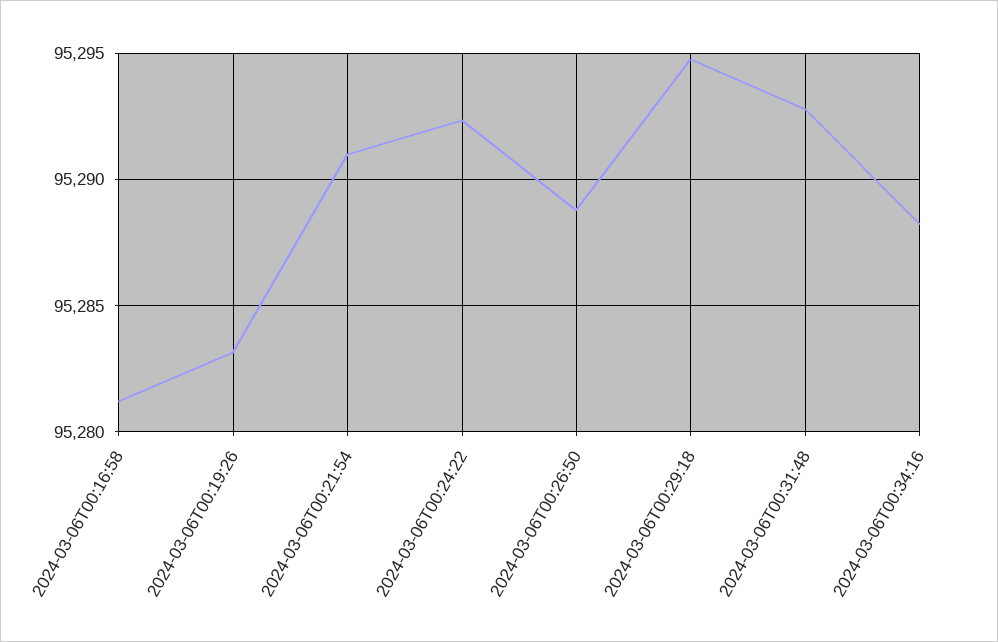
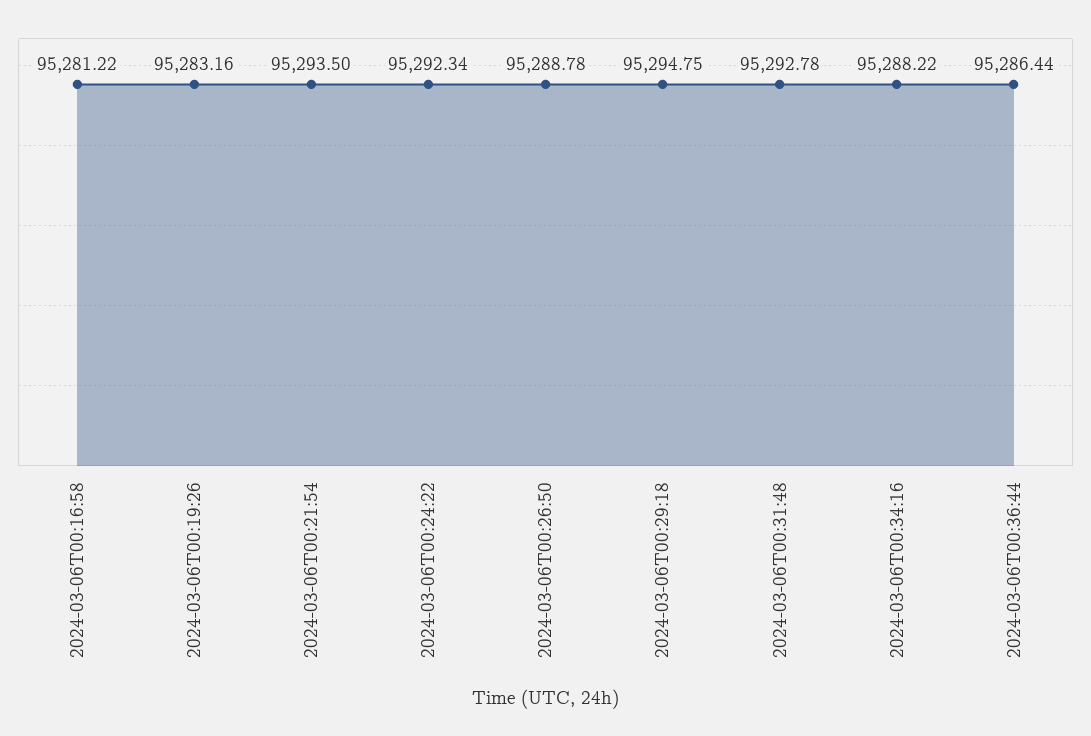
2024-03-06T00:21:54: 95291 -> 95293.5
2024-03-06T00:36:44: none -> 95286.44

